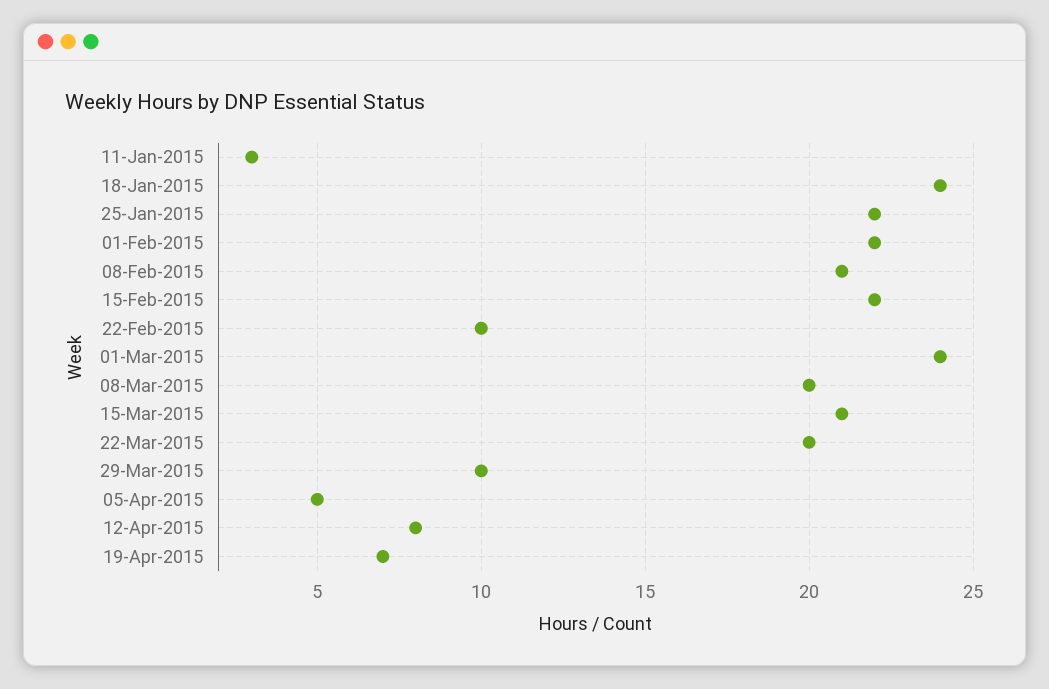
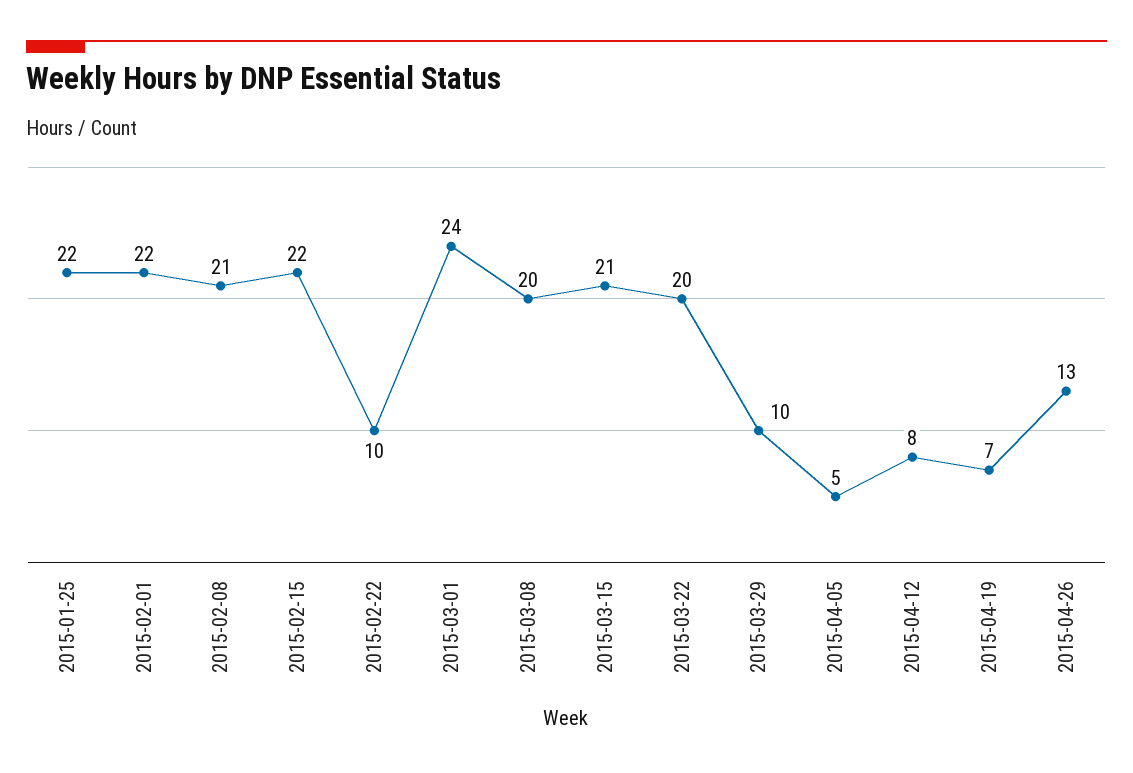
11-Jan-2015: 3 -> none
18-Jan-2015: 24 -> none
2015-04-26: none -> 13

